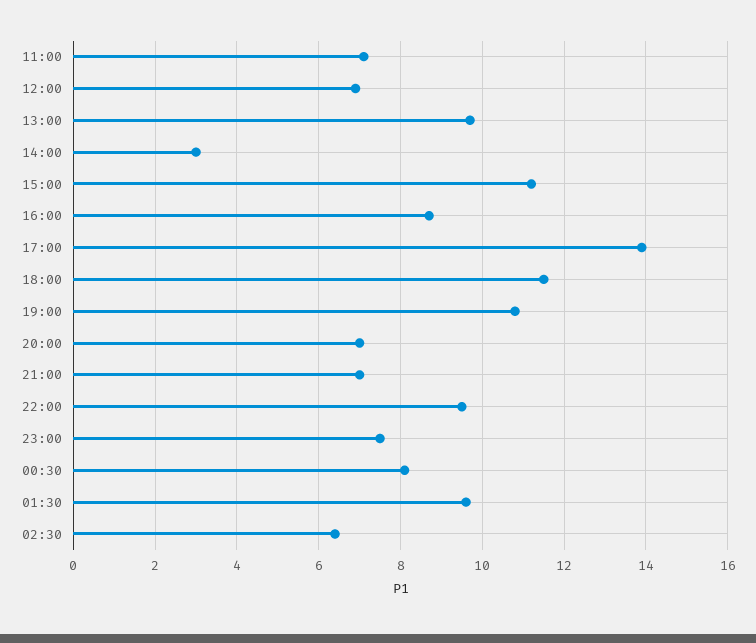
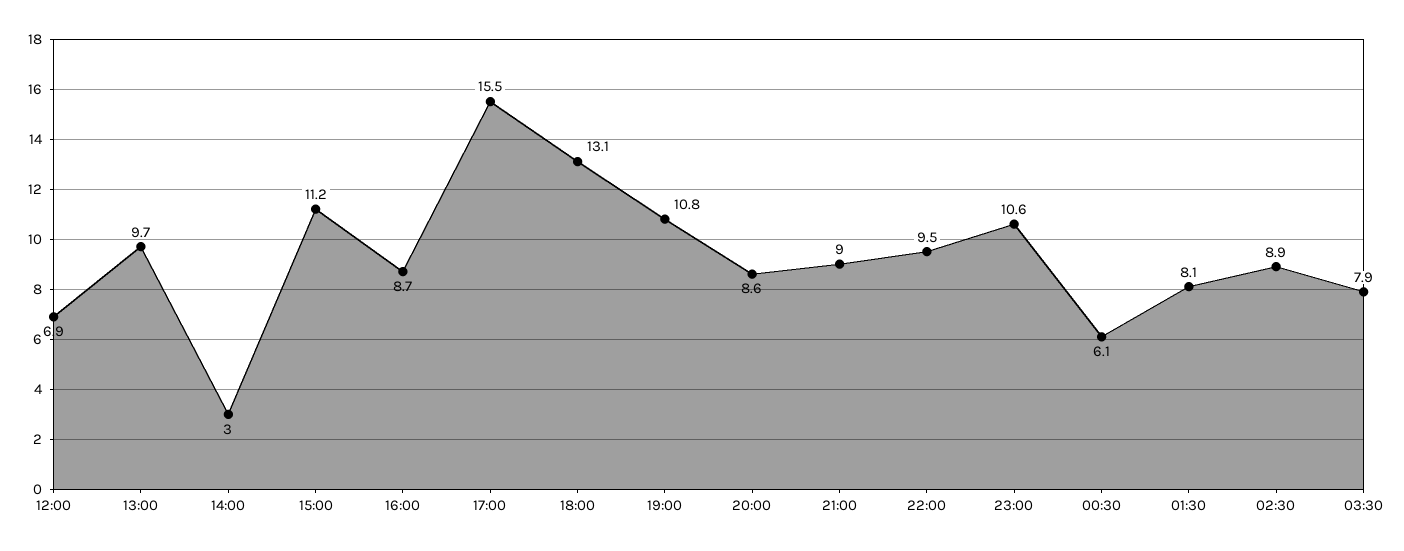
11:00: 7 -> none
17:00: 14 -> 15.5
18:00: 11.5 -> 13.1
20:00: 7 -> 8.6
21:00: 7 -> 9
23:00: 7.5 -> 10.6
00:30: 8 -> 6.1
01:30: 9.5 -> 8.1
02:30: 6.5 -> 8.9
03:30: none -> 7.9

